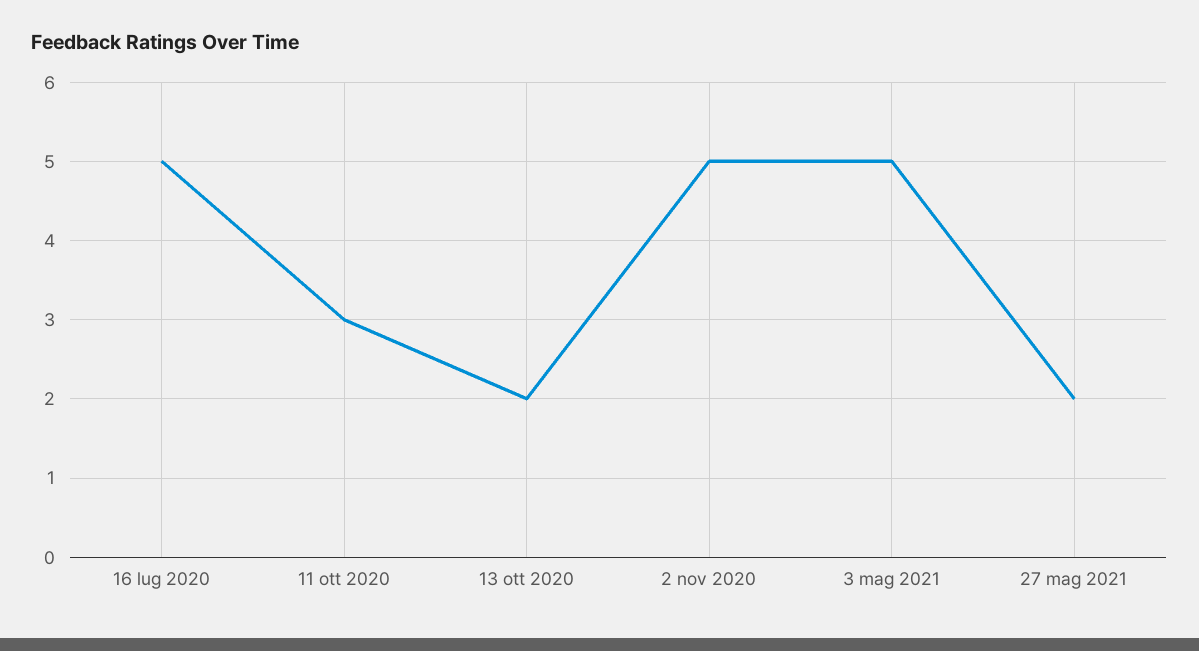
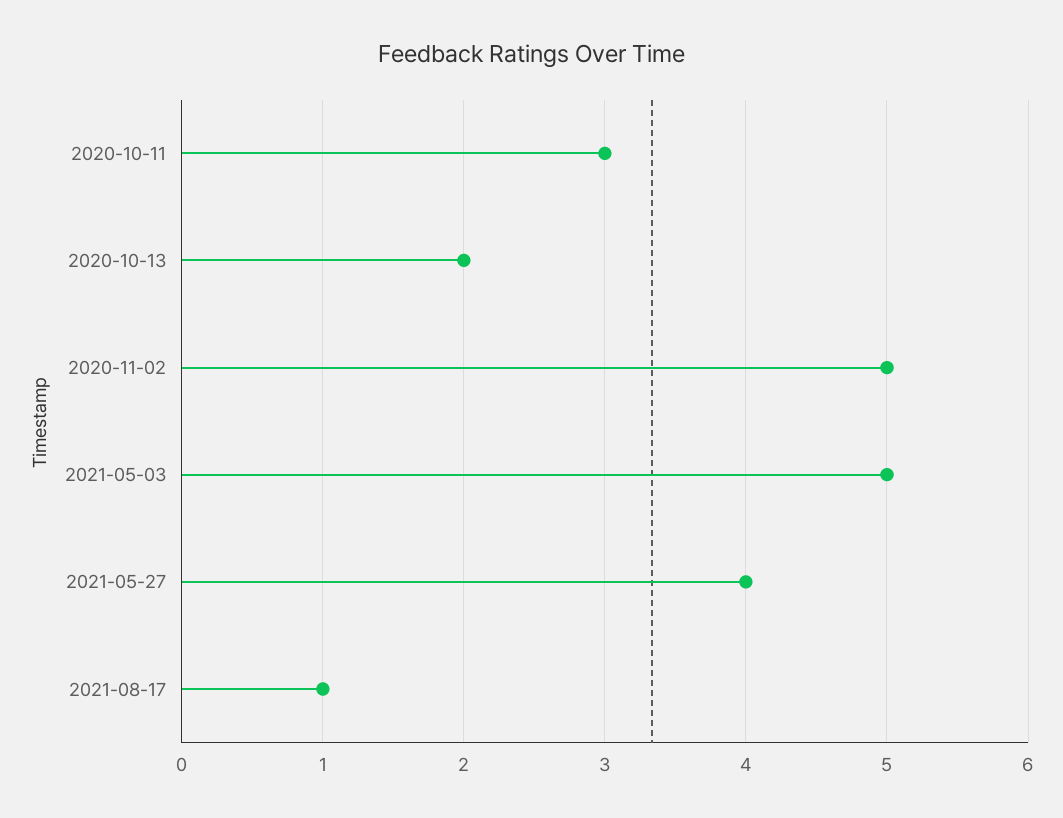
16 lug 2020: 5 -> none
27 mag 2021: 2 -> 4
2021-08-17: none -> 1

